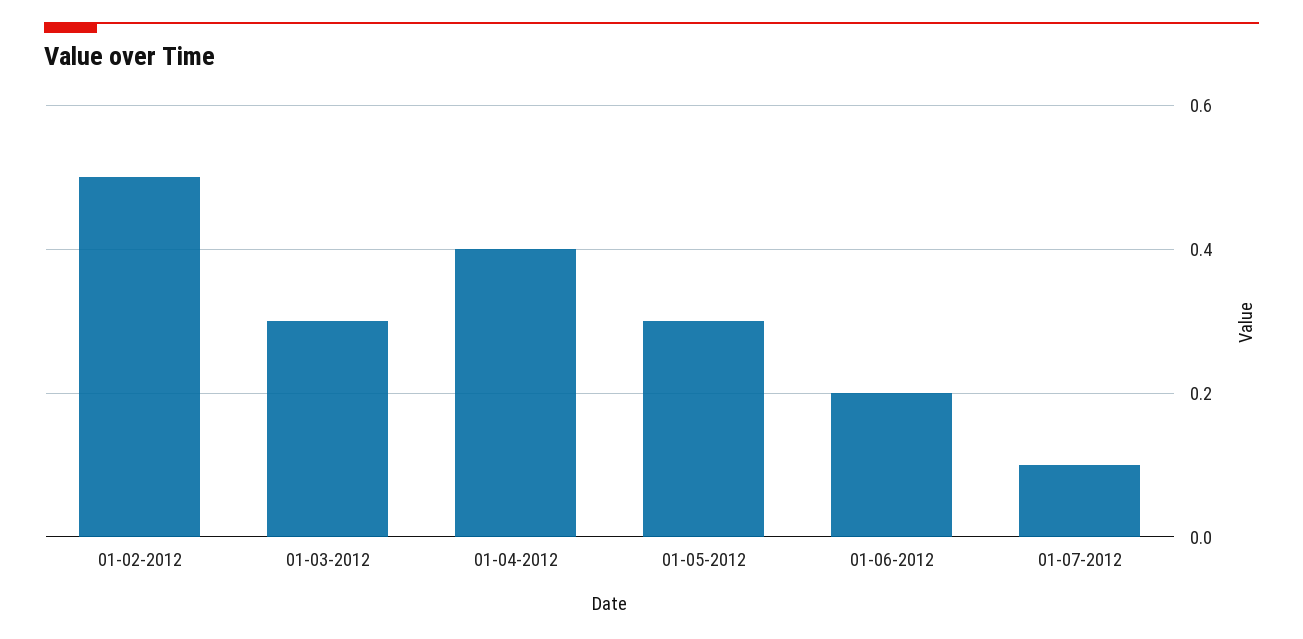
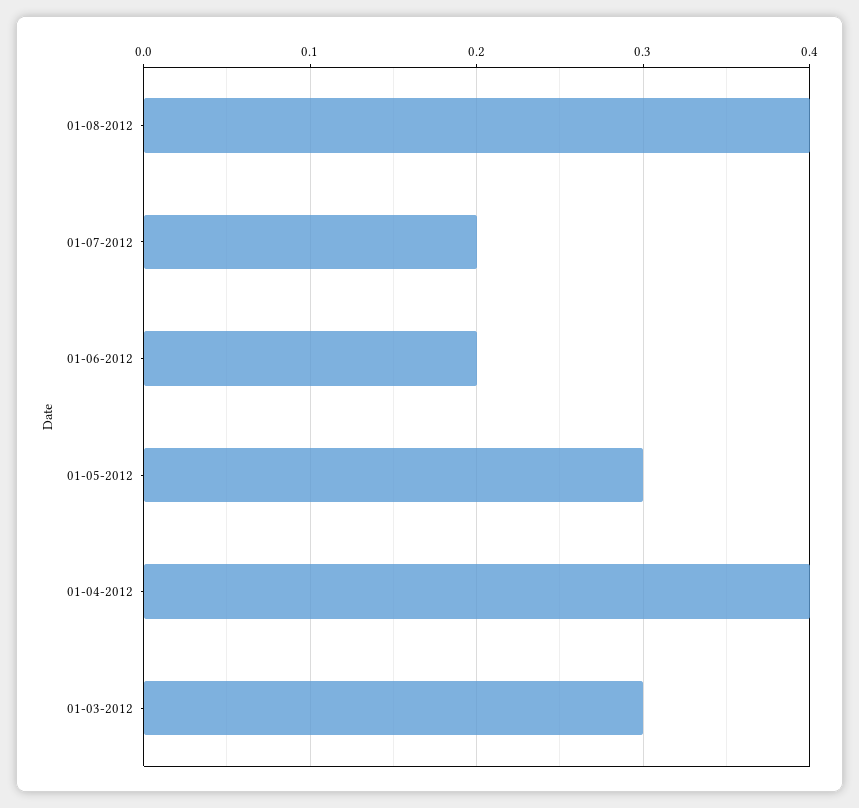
01-02-2012: 0.5 -> none
01-07-2012: 0.1 -> 0.2
01-08-2012: none -> 0.4

